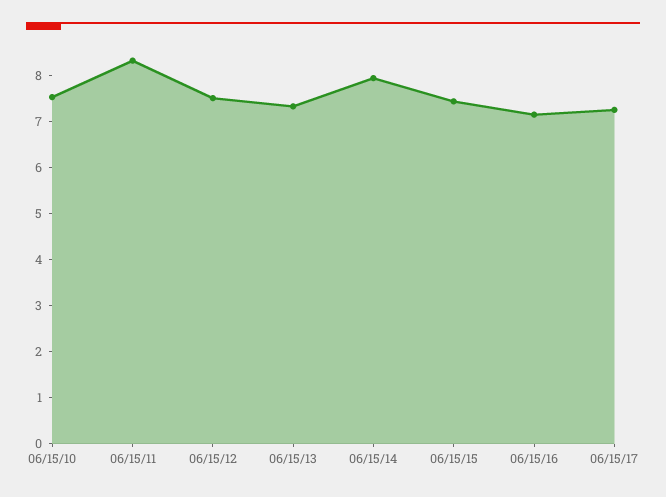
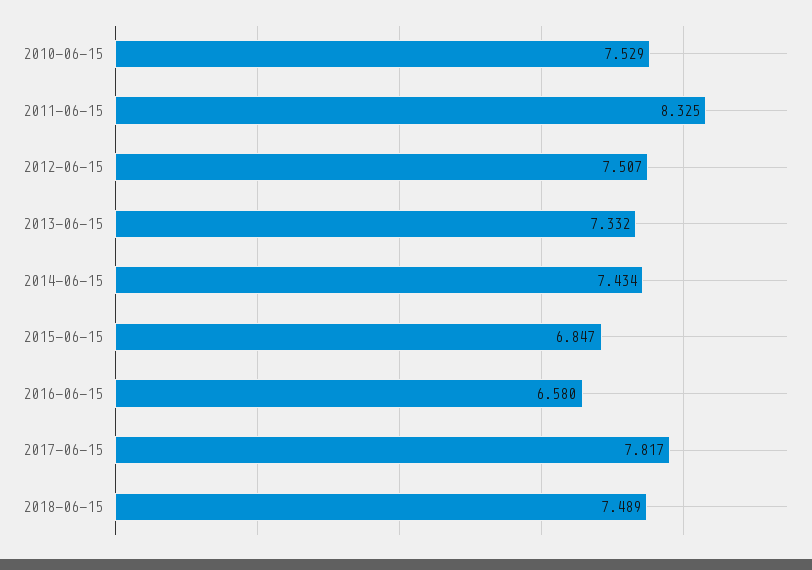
06/15/14: 8 -> 7.434
06/15/15: 7.4 -> 6.847
06/15/16: 7.2 -> 6.58
06/15/17: 7.2 -> 7.817
2018-06-15: none -> 7.489

